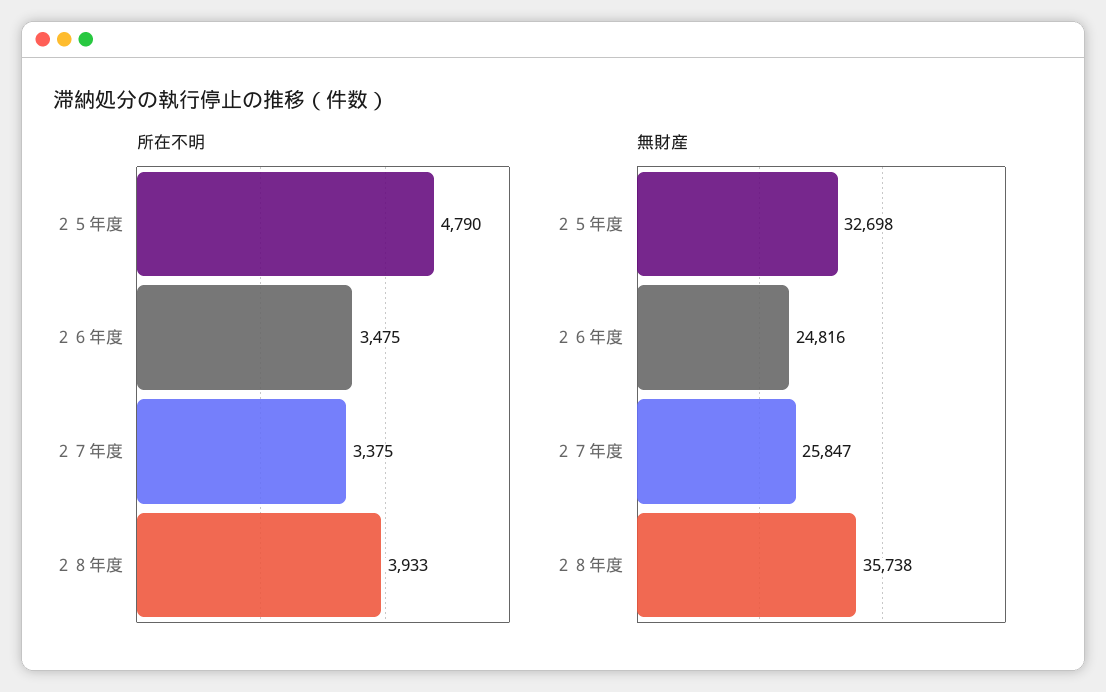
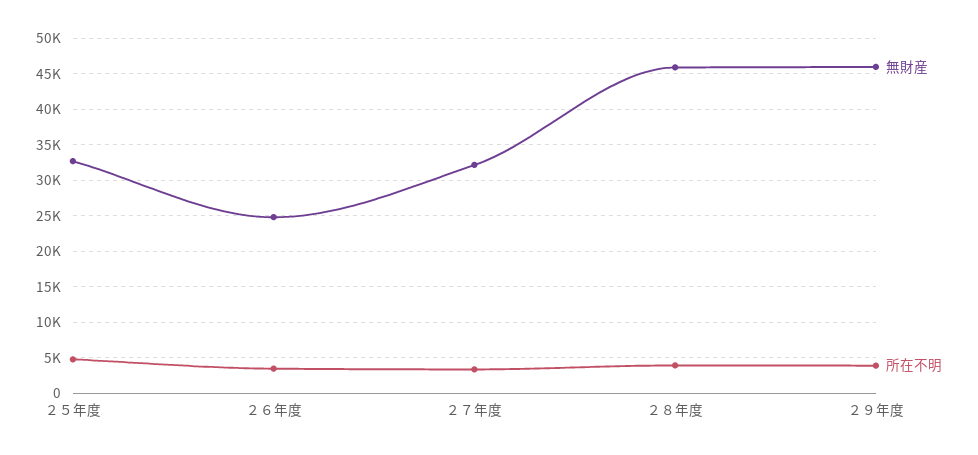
無財産, ２７年度: 25847 -> 32000
無財産, ２８年度: 35738 -> 46000
無財産, ２９年度: none -> 46000
所在不明, ２９年度: none -> 4000

